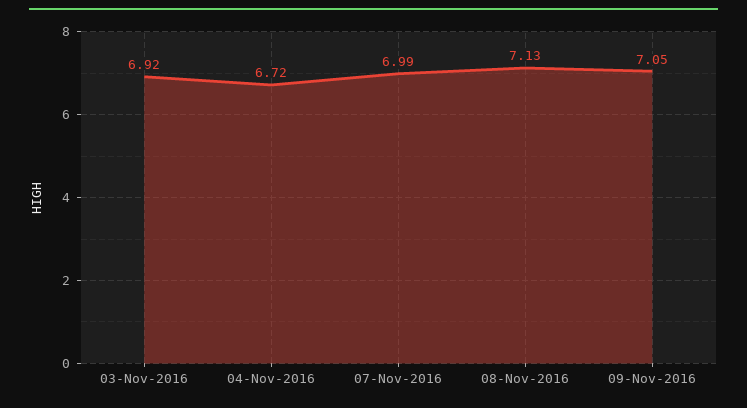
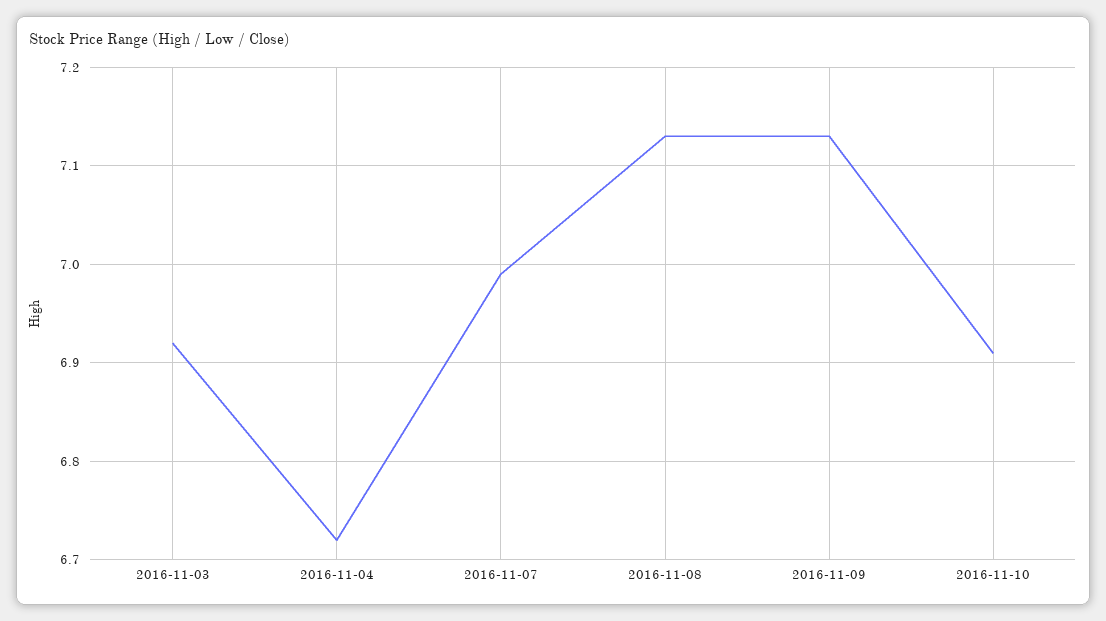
09-Nov-2016: 7.05 -> 7.13
2016-11-10: none -> 6.91

